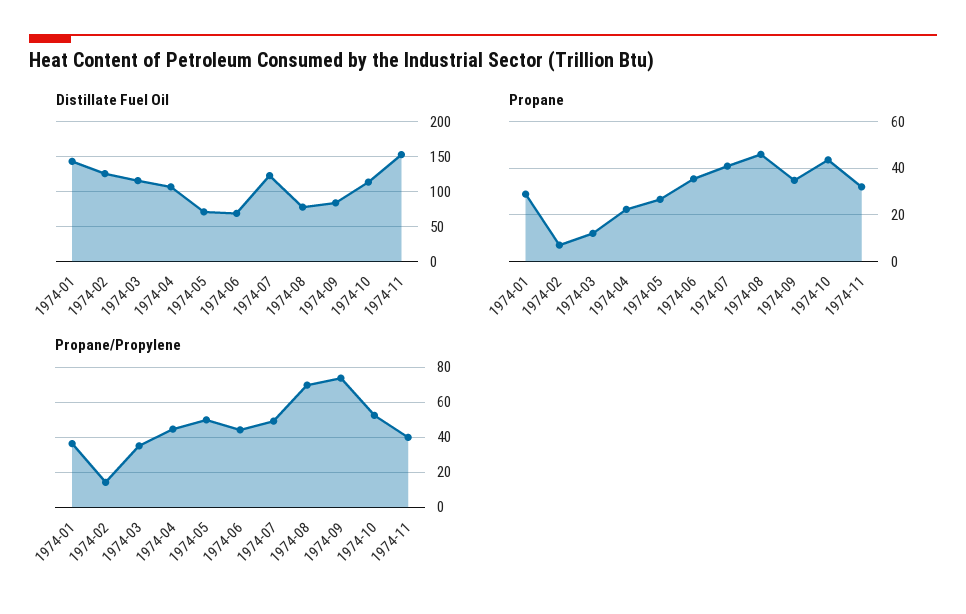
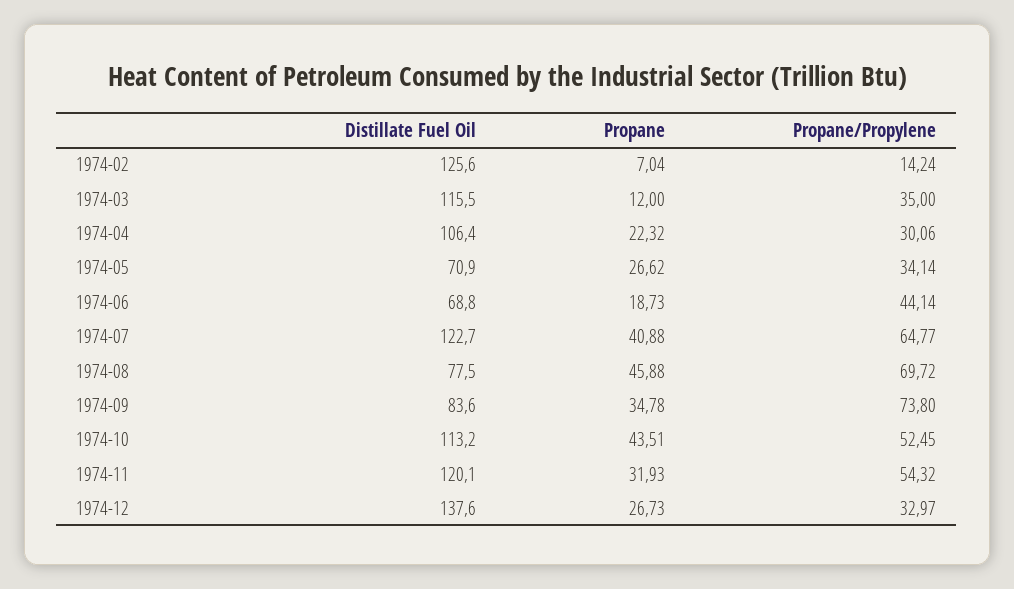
Distillate Fuel Oil, 1974-01: 140 -> none
Distillate Fuel Oil, 1974-11: 150 -> 120.1
Propane, 1974-01: 30 -> none
Propane, 1974-06: 35 -> 18.73
Propane/Propylene, 1974-01: 35 -> none
Propane/Propylene, 1974-04: 45 -> 30.06
Propane/Propylene, 1974-05: 50 -> 34.14
Propane/Propylene, 1974-07: 50 -> 64.77
Propane/Propylene, 1974-11: 40 -> 54.32
Distillate Fuel Oil, 1974-12: none -> 137.6
Propane, 1974-12: none -> 26.73
Propane/Propylene, 1974-12: none -> 32.97

